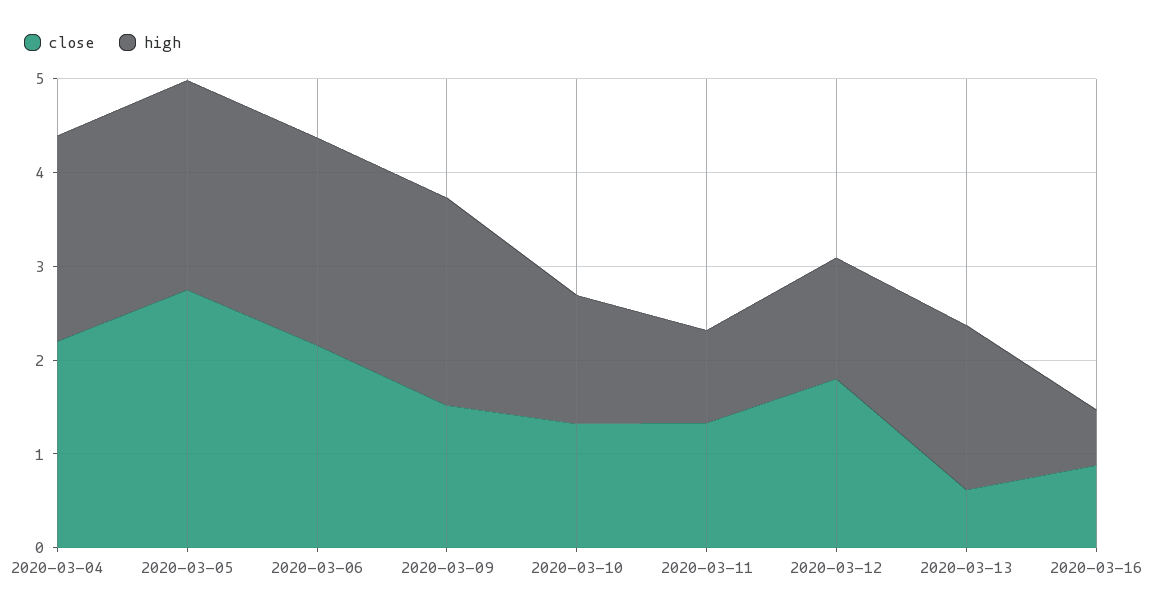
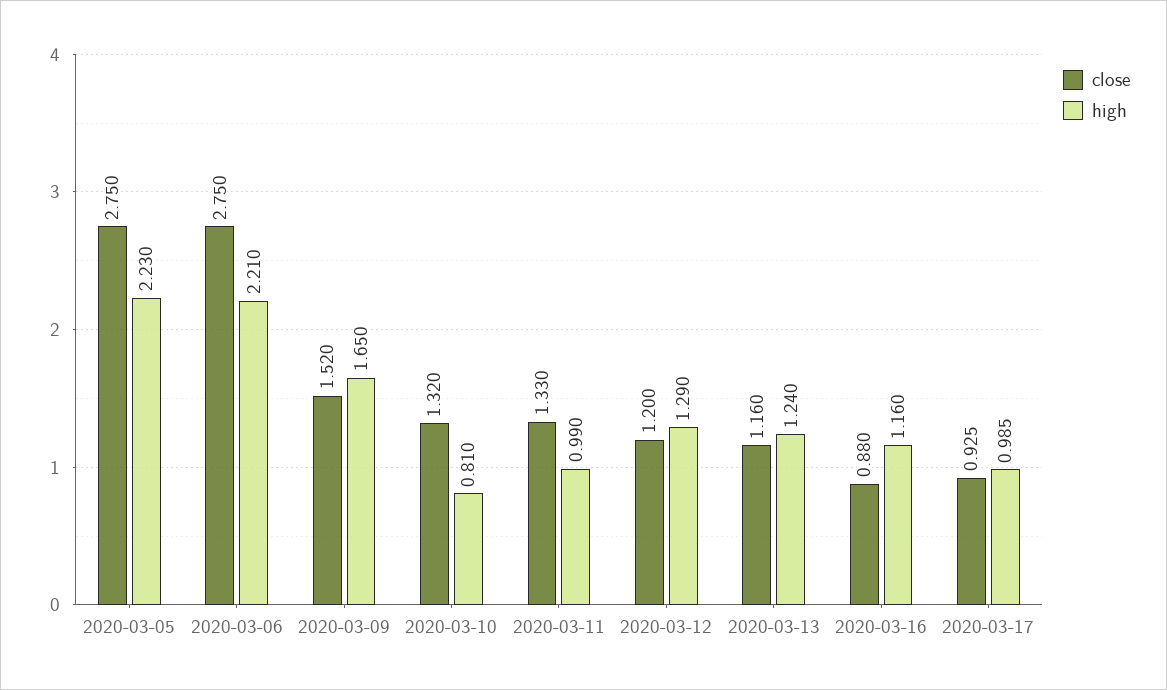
close, 2020-03-04: 2.2 -> none
high, 2020-03-04: 2.2 -> none
close, 2020-03-06: 2.2 -> 2.75
high, 2020-03-09: 2.2 -> 1.65
high, 2020-03-10: 1.4 -> 0.81
close, 2020-03-12: 1.8 -> 1.2
close, 2020-03-13: 0.6 -> 1.16
high, 2020-03-13: 1.8 -> 1.24
high, 2020-03-16: 0.6 -> 1.16
close, 2020-03-17: none -> 0.925
high, 2020-03-17: none -> 0.985

